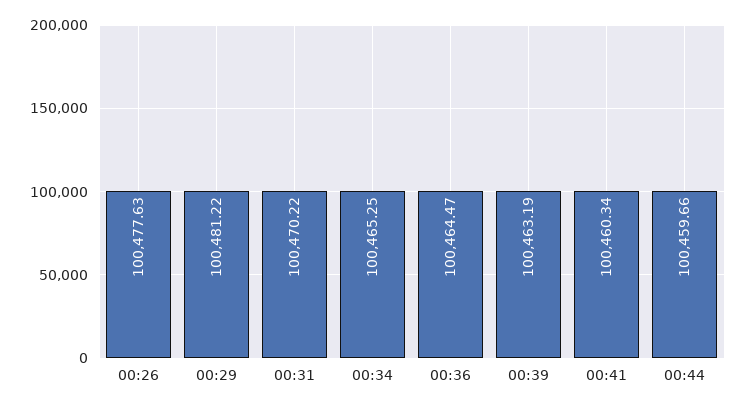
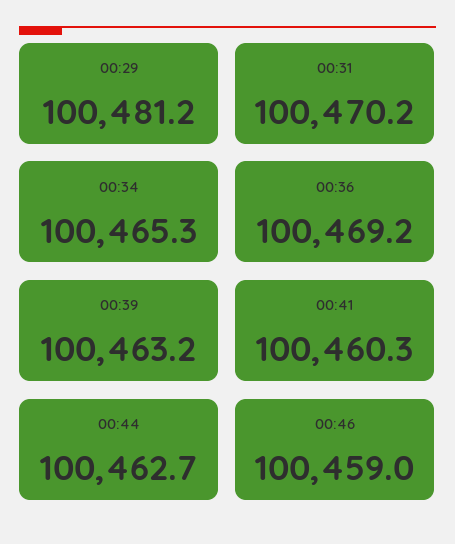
00:26: 100477.63 -> none
00:36: 100464.47 -> 100469.2
00:44: 100459.66 -> 100462.7
00:46: none -> 100459

